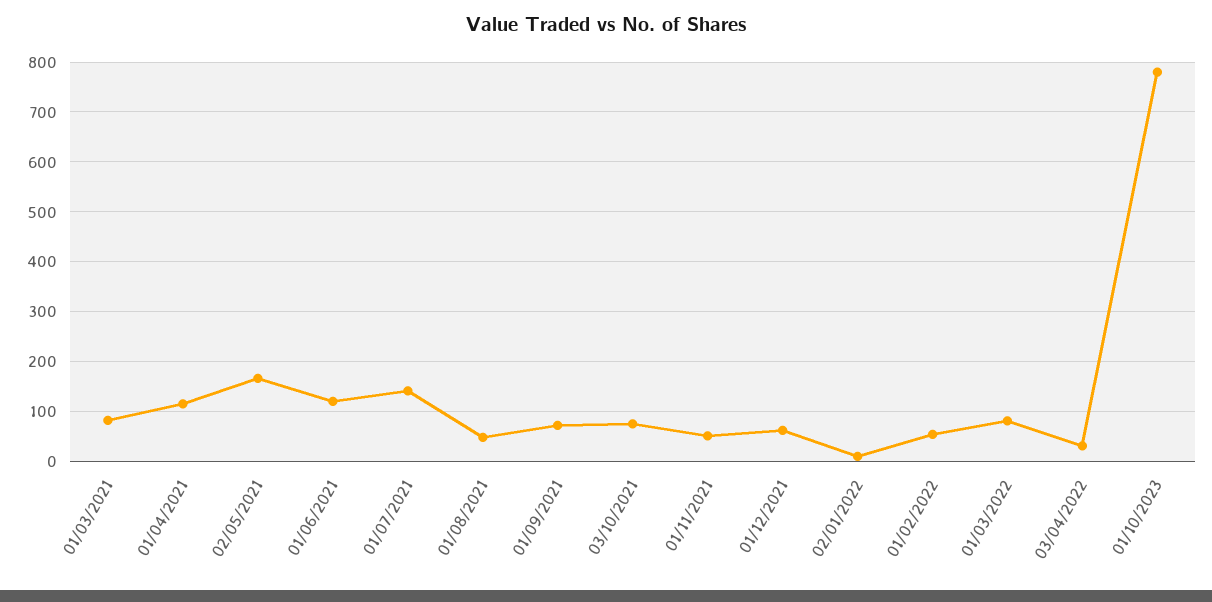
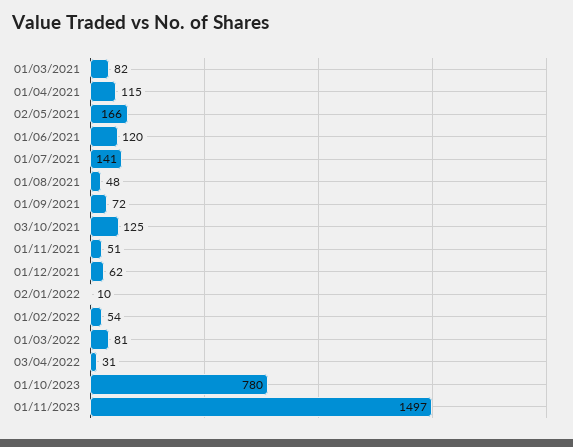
03/10/2021: 80 -> 125
01/11/2023: none -> 1497

